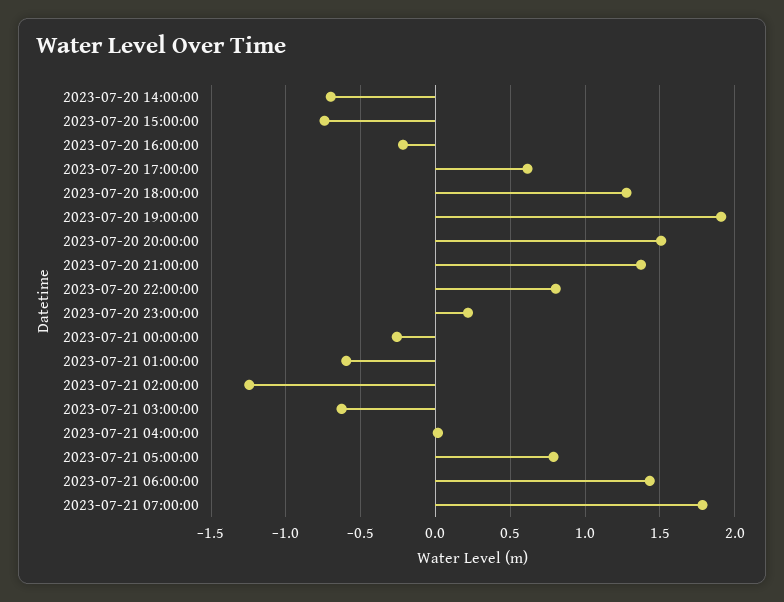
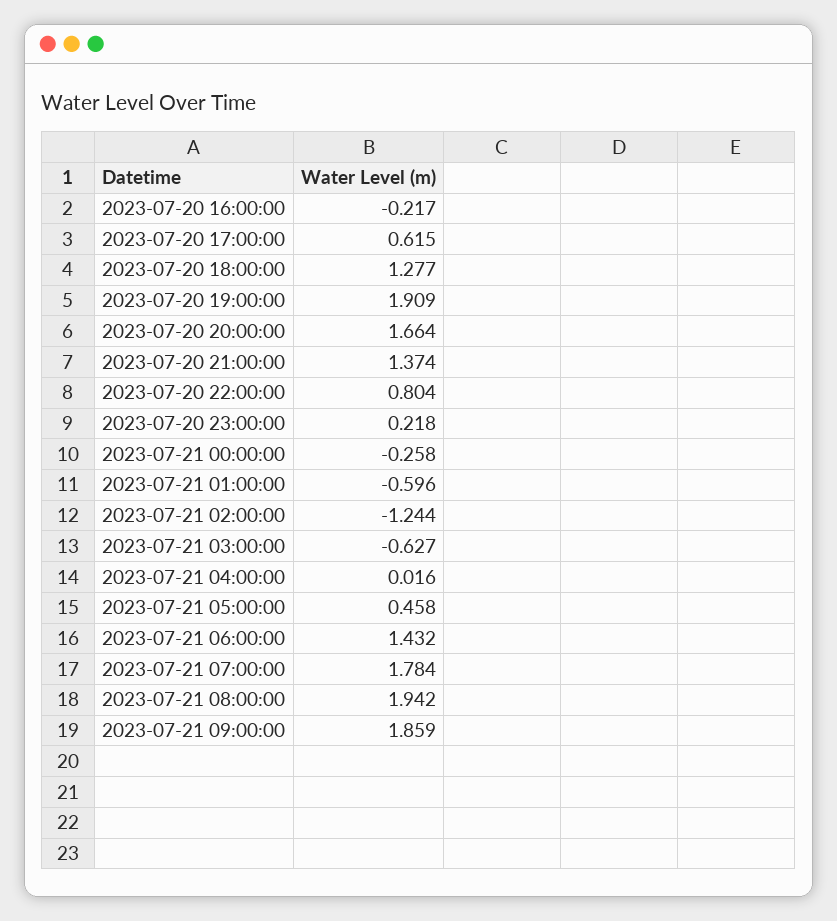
2023-07-20 14:00:00: -0.7 -> none
2023-07-20 15:00:00: -0.75 -> none
2023-07-20 20:00:00: 1.5 -> 1.664
2023-07-21 05:00:00: 0.8 -> 0.458
2023-07-21 08:00:00: none -> 1.942
2023-07-21 09:00:00: none -> 1.859

